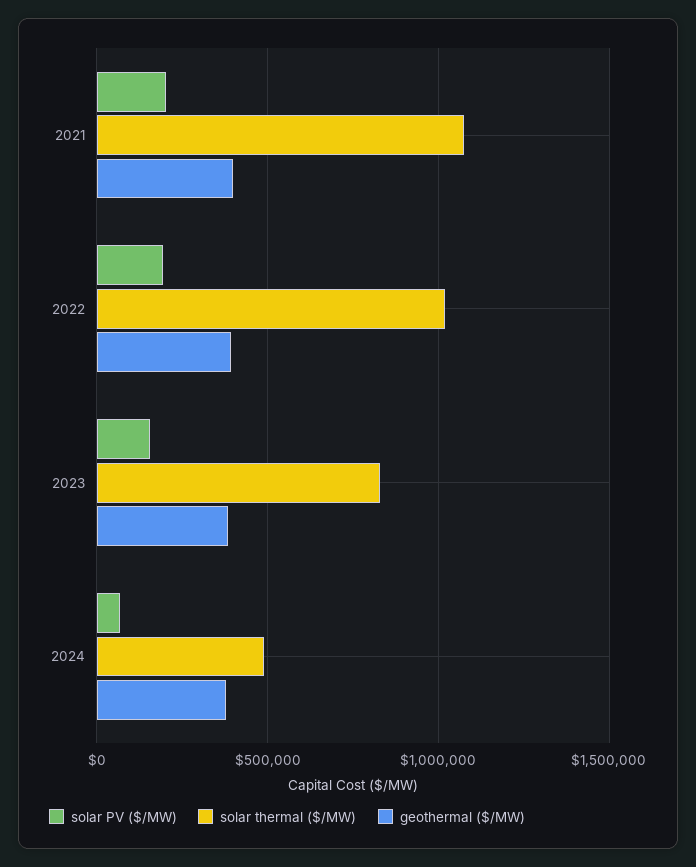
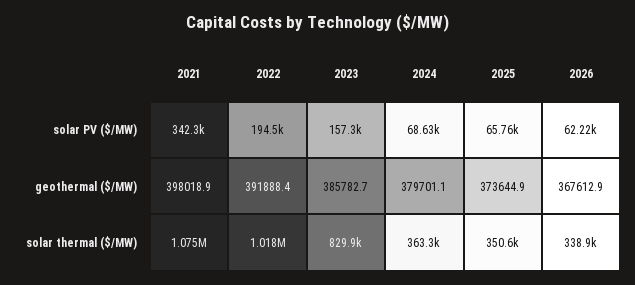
solar PV ($/MW), 2021: 200000 -> 342300
solar thermal ($/MW), 2024: 500000 -> 363300
solar PV ($/MW), 2025: none -> 65760
solar PV ($/MW), 2026: none -> 62220
geothermal ($/MW), 2025: none -> 373644.9
geothermal ($/MW), 2026: none -> 367612.9
solar thermal ($/MW), 2025: none -> 350600
solar thermal ($/MW), 2026: none -> 338900

